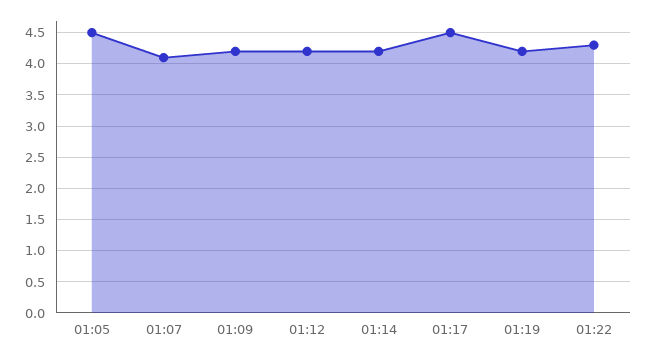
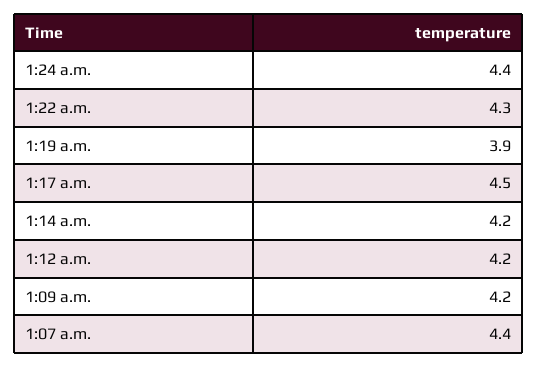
01:05: 4.5 -> none
01:07: 4.1 -> 4.4
01:19: 4.2 -> 3.9
1:24 a.m.: none -> 4.4

